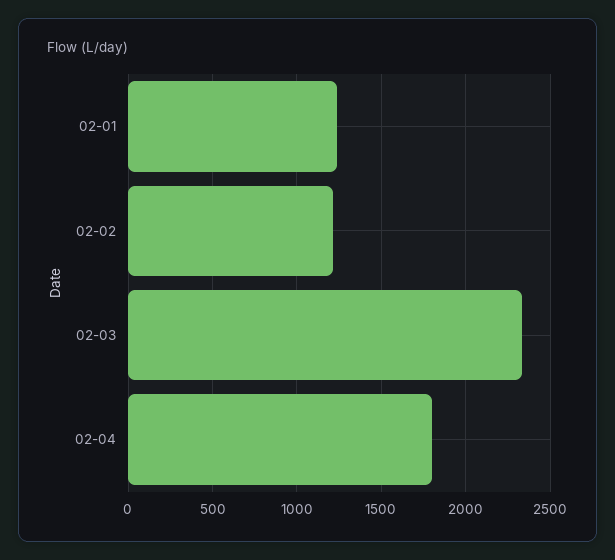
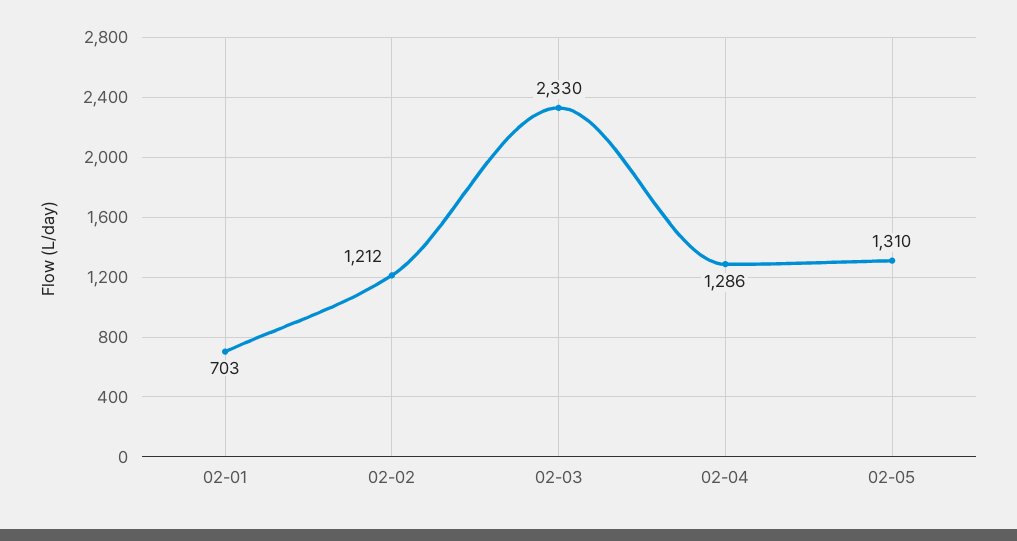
02-01: 1250 -> 703
02-04: 1800 -> 1286
02-05: none -> 1310

